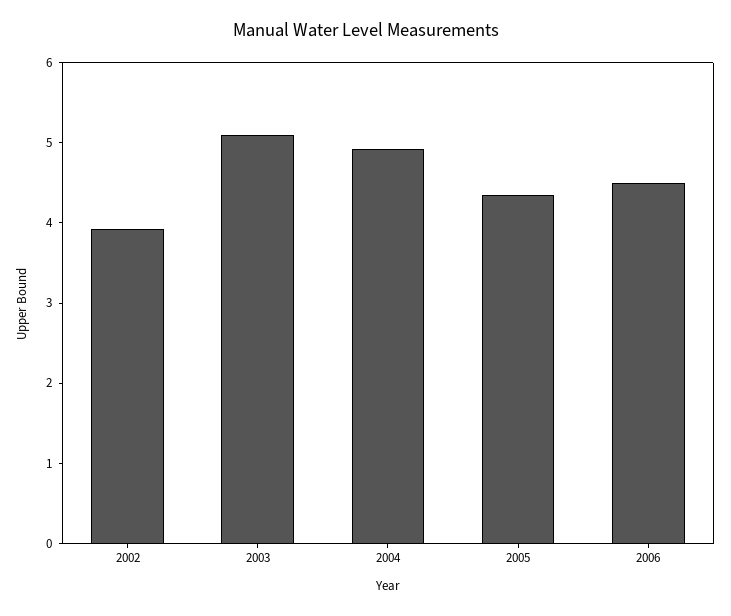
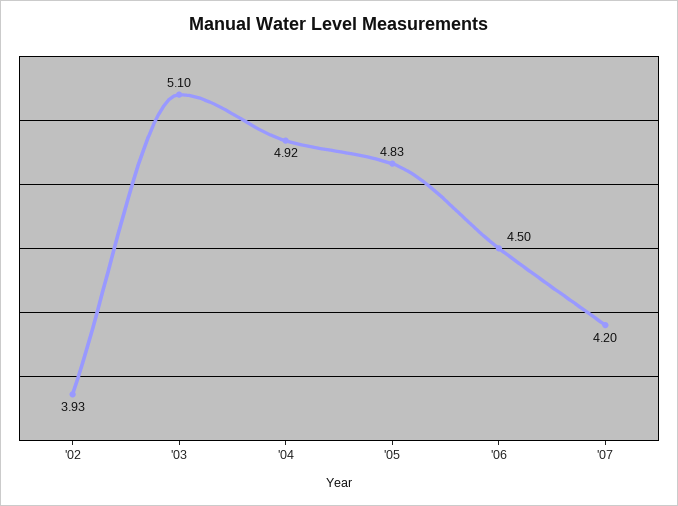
2005: 4.4 -> 4.83
'07: none -> 4.2

